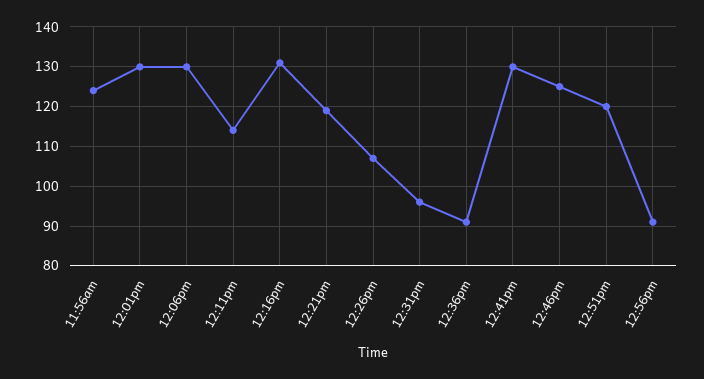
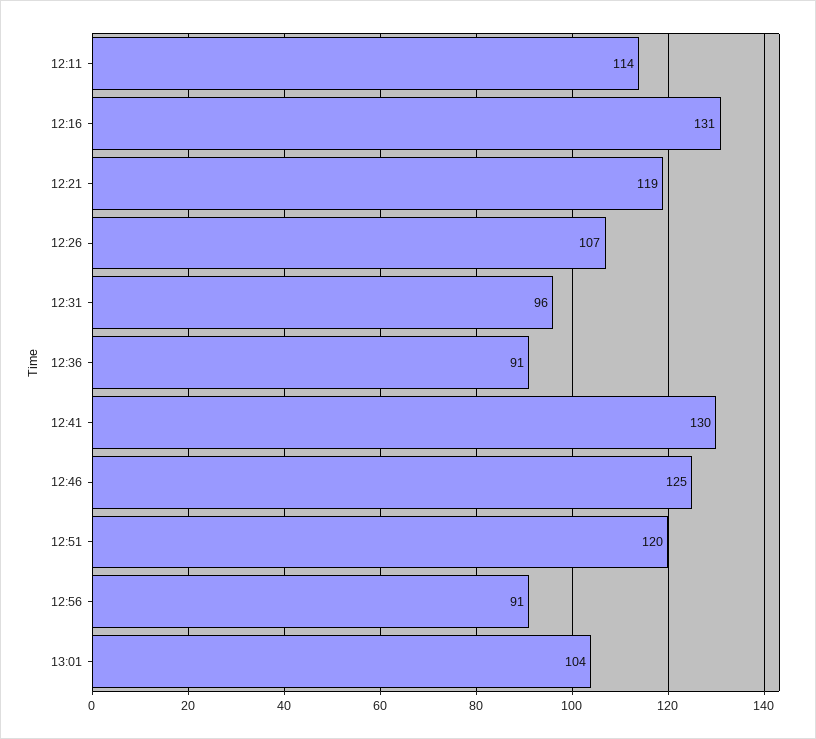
11:56am: 125 -> none
12:01pm: 130 -> none
12:06pm: 130 -> none
13:01: none -> 104

